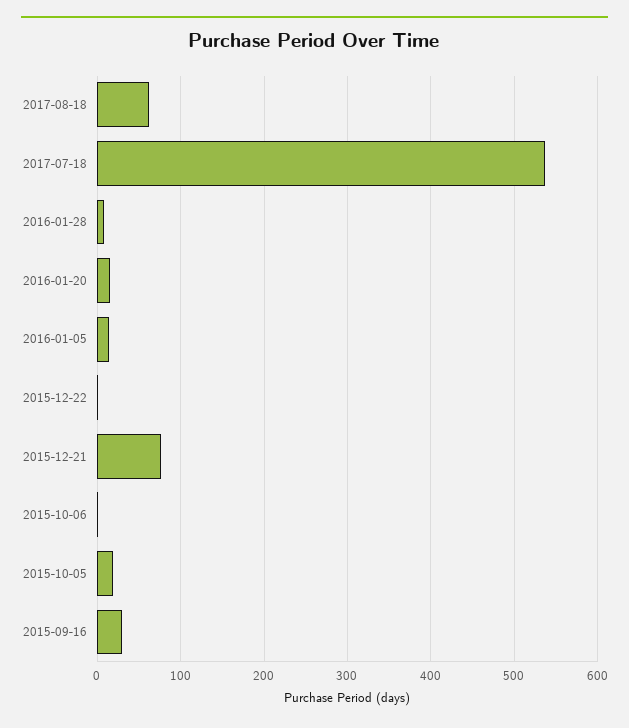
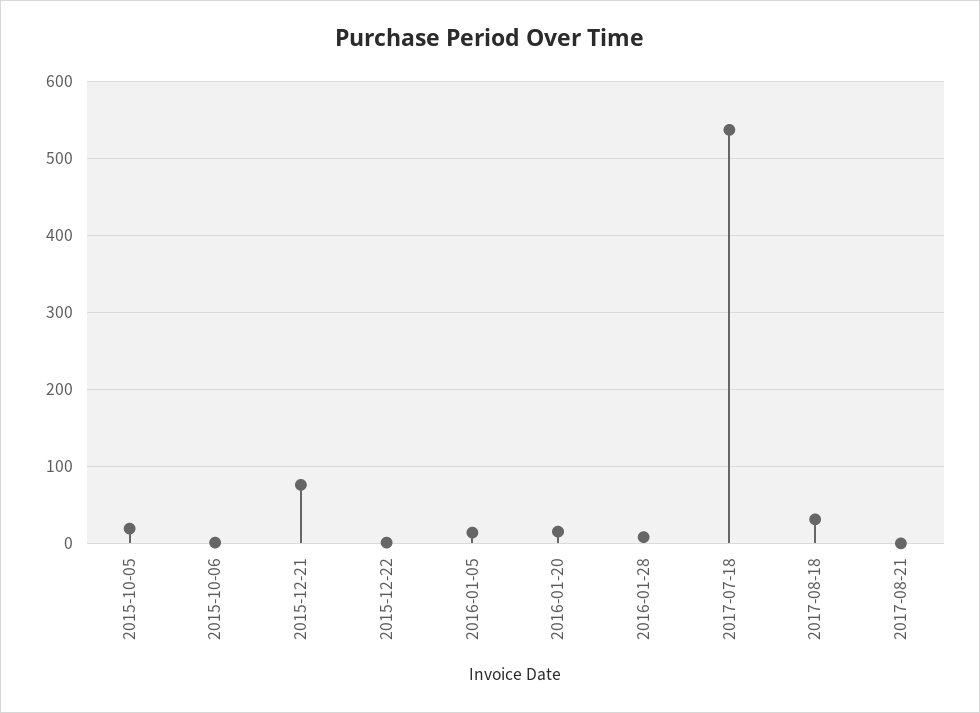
2017-08-18: 60 -> 30
2015-09-16: 30 -> none
2017-08-21: none -> 0

